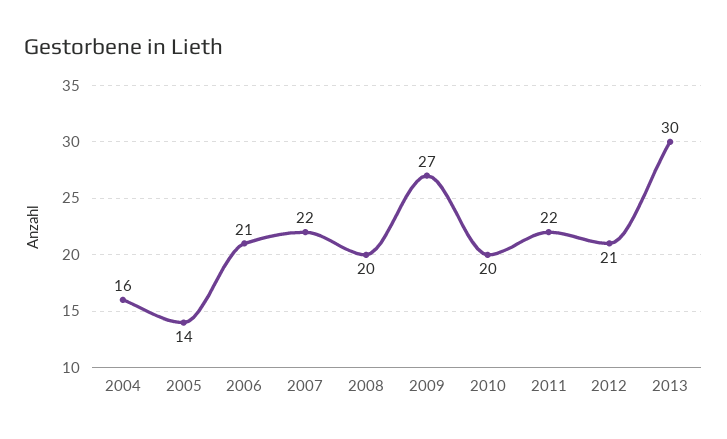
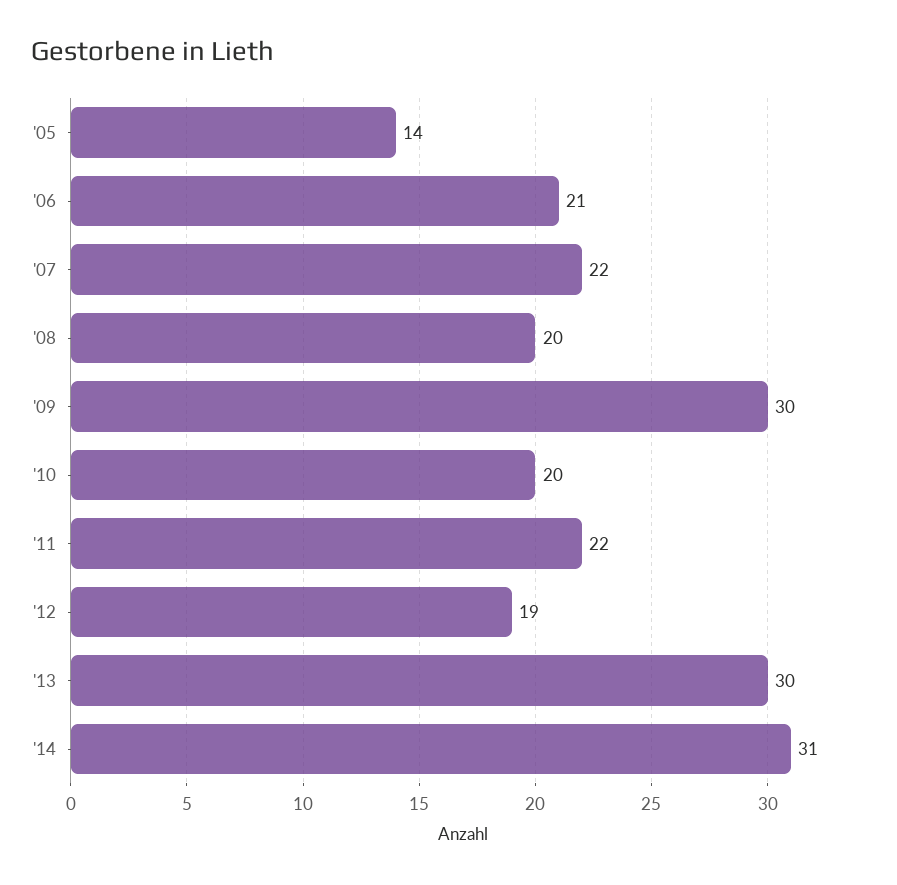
2004: 16 -> none
2009: 27 -> 30
2012: 21 -> 19
'14: none -> 31

